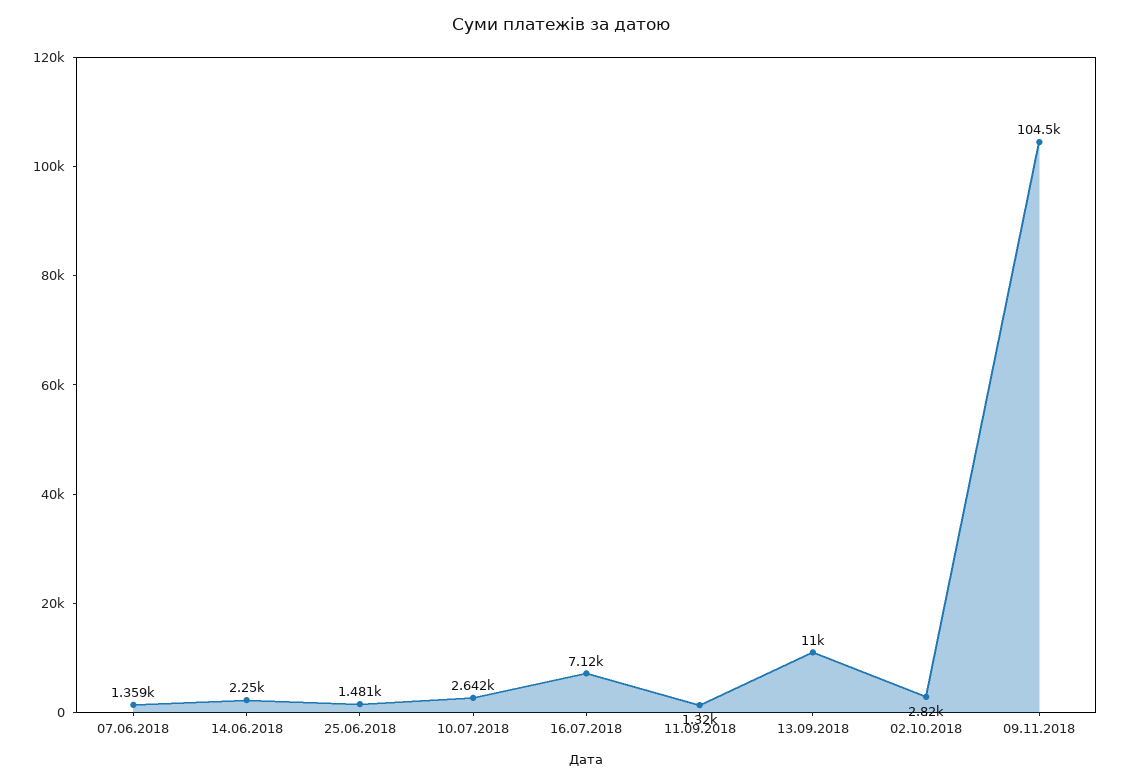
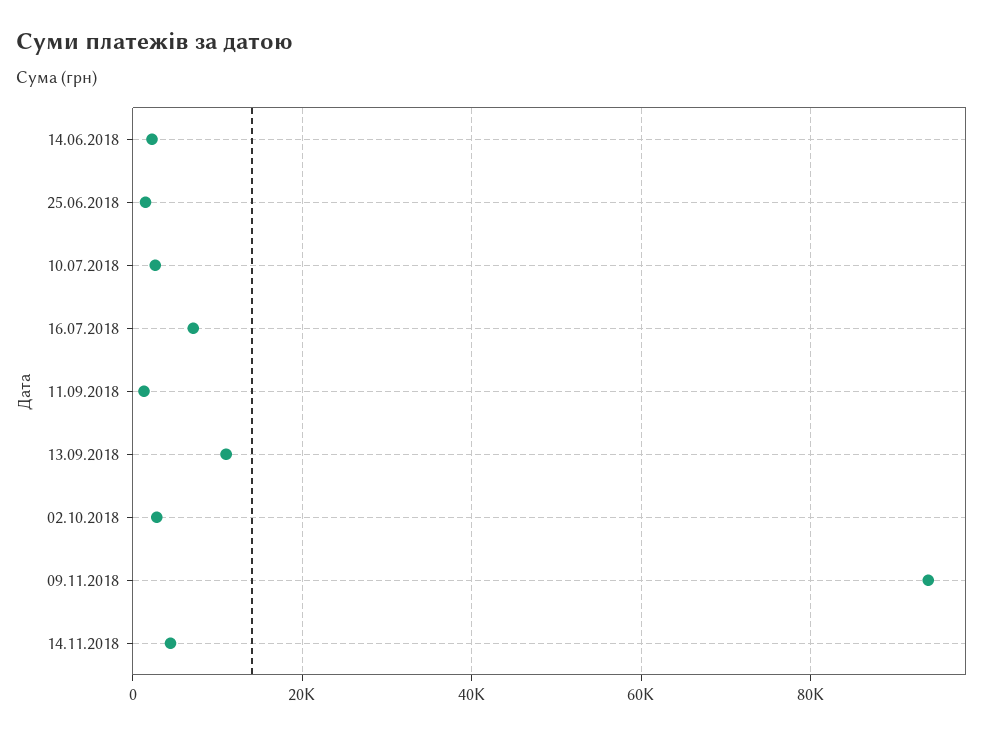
07.06.2018: 1359 -> none
09.11.2018: 104500 -> 94000
14.11.2018: none -> 4000

